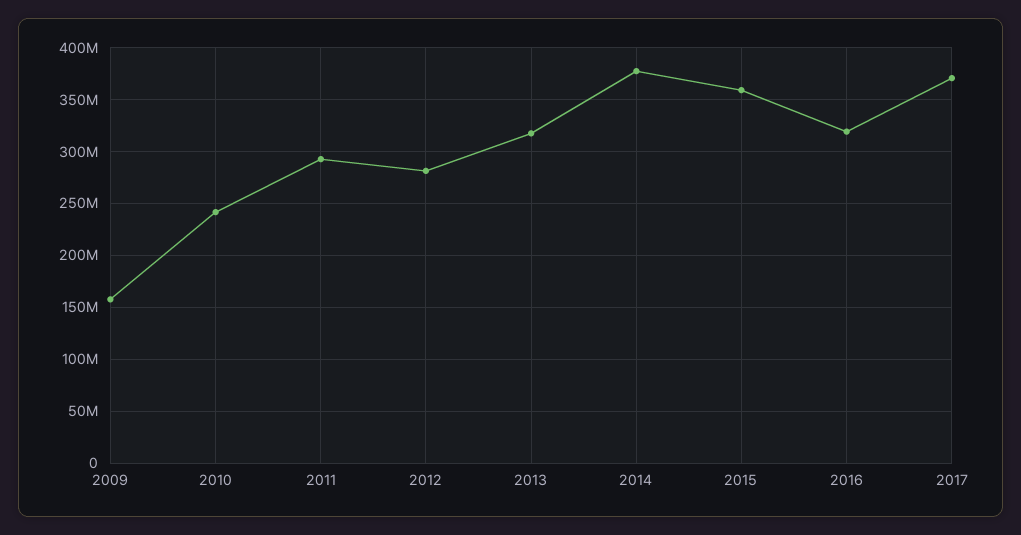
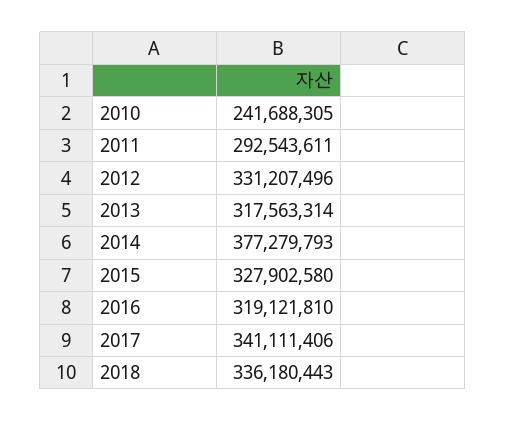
2009: 160000000 -> none
2012: 280000000 -> 331207496
2015: 360000000 -> 327902580
2017: 370000000 -> 341111406
2018: none -> 336180443

